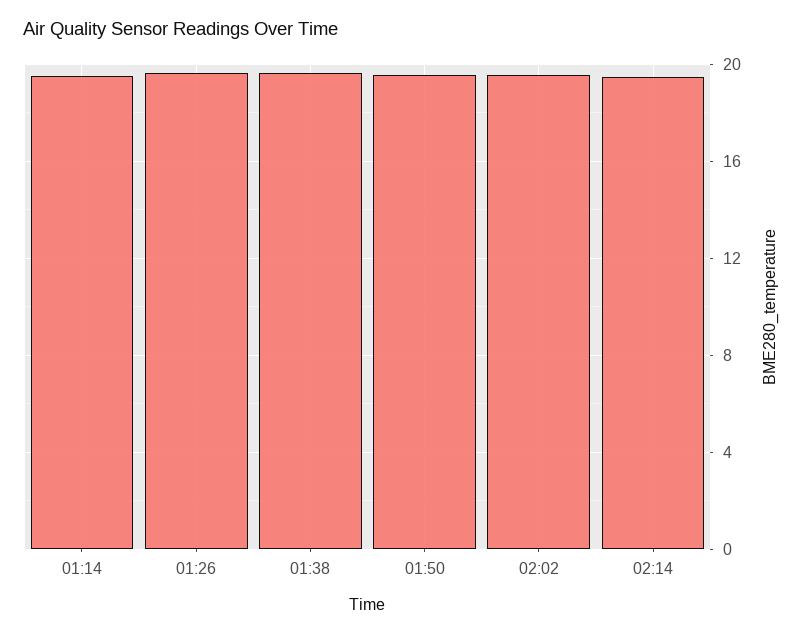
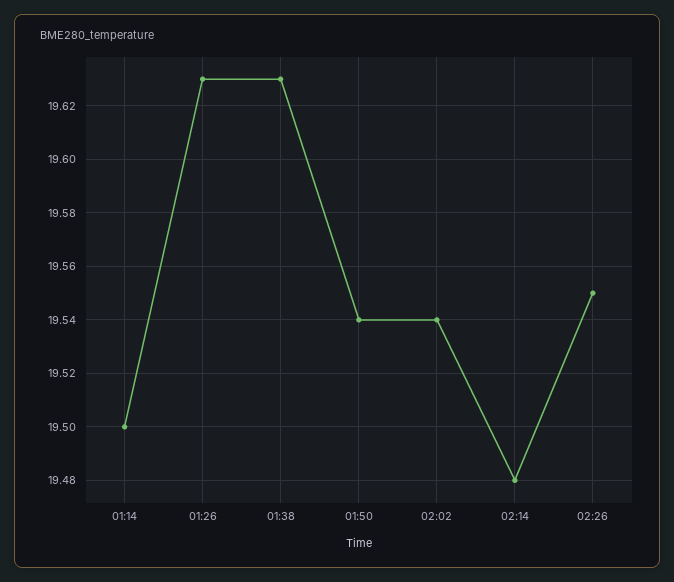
02:26: none -> 19.55

